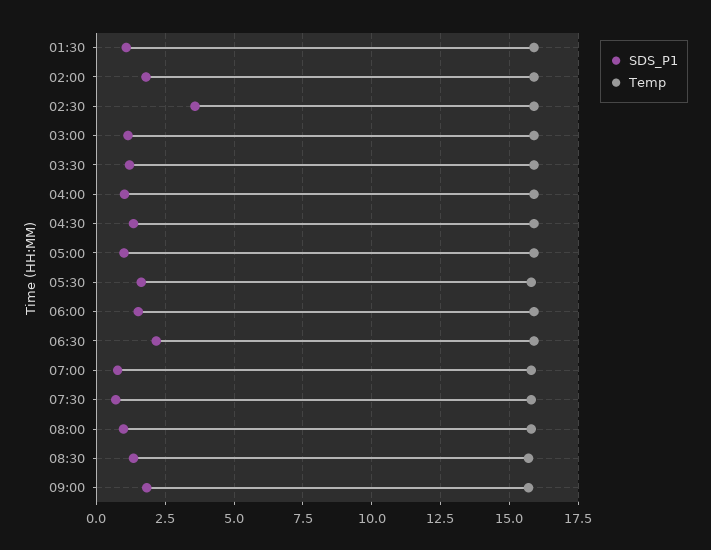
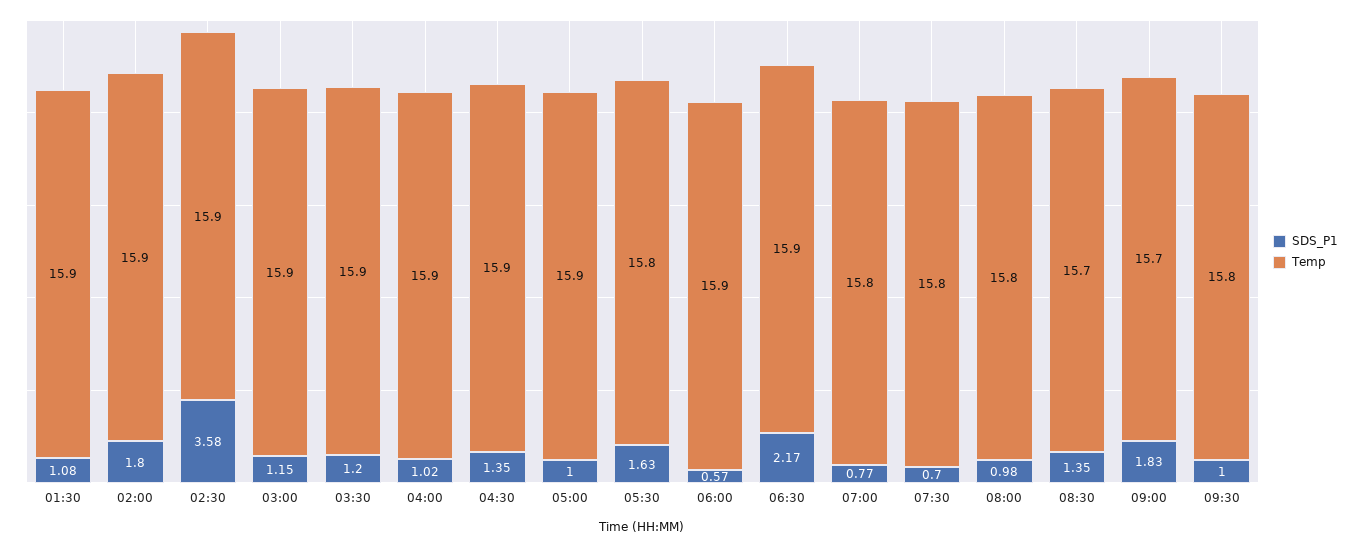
SDS_P1, 06:00: 1.5 -> 0.57
SDS_P1, 09:30: none -> 1
Temp, 09:30: none -> 15.8

